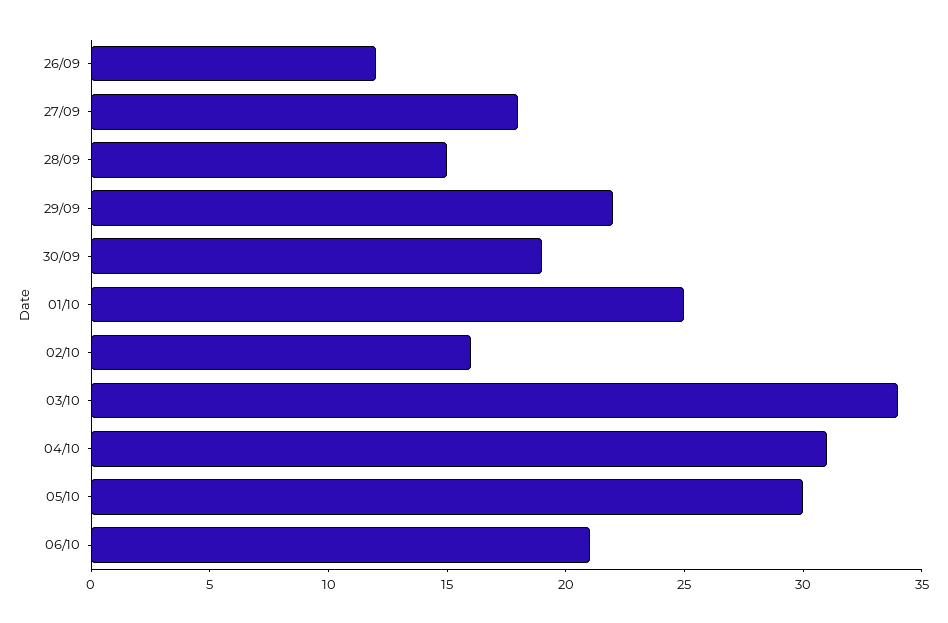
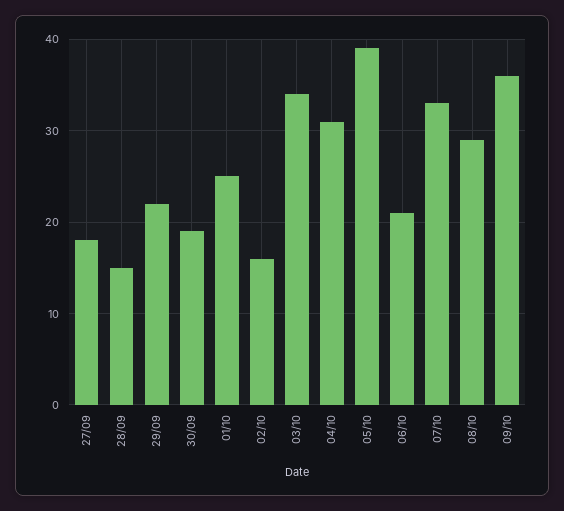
26/09: 12 -> none
05/10: 30 -> 39
07/10: none -> 33
08/10: none -> 29
09/10: none -> 36

